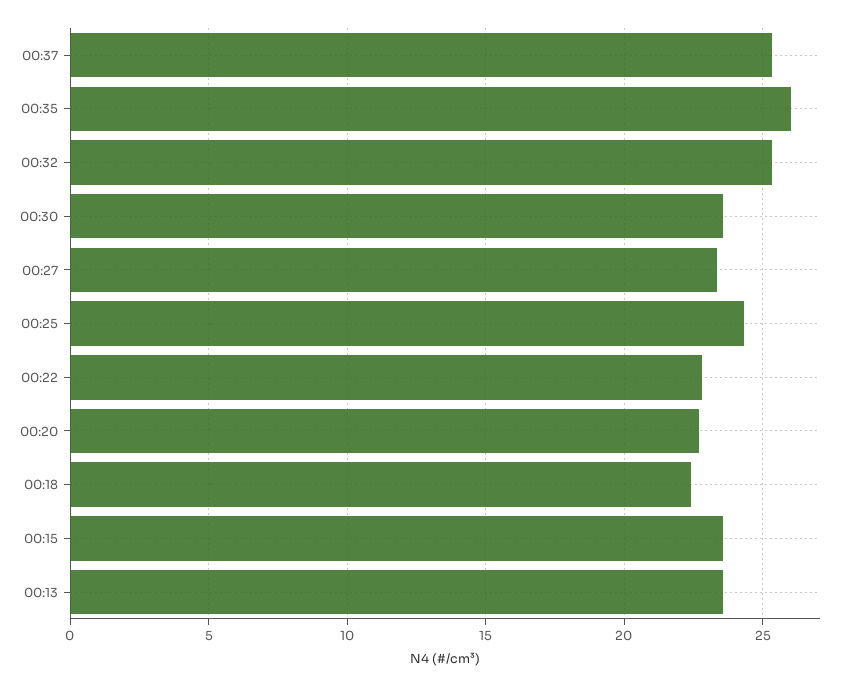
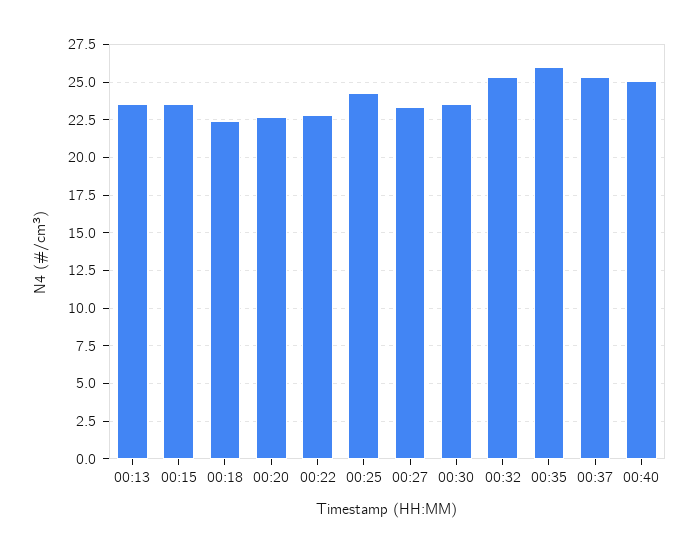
00:40: none -> 25

